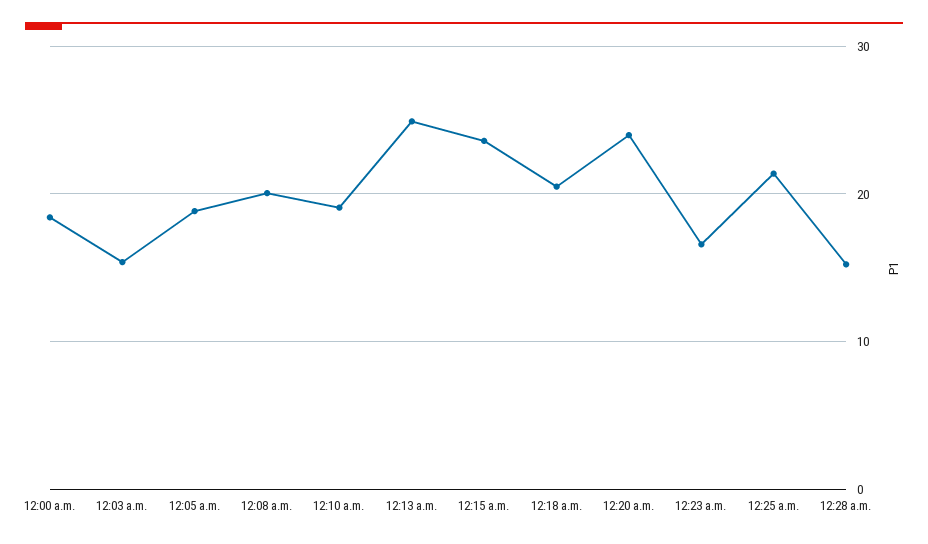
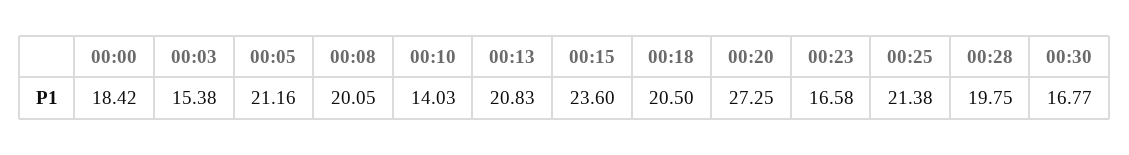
12:05 a.m.: 19 -> 21.16
12:10 a.m.: 19 -> 14.03
12:13 a.m.: 25 -> 20.83
12:20 a.m.: 24 -> 27.25
12:28 a.m.: 15 -> 19.75
00:30: none -> 16.77

